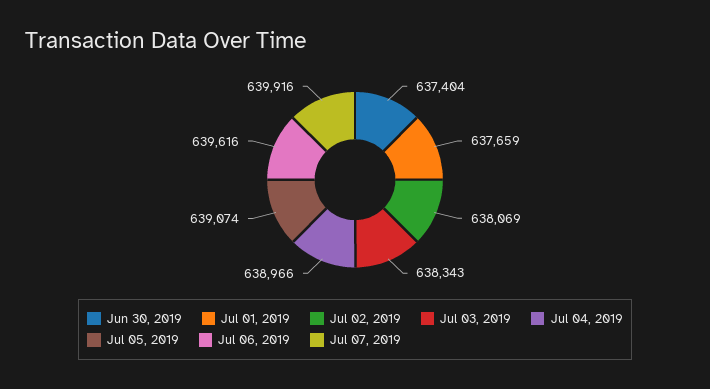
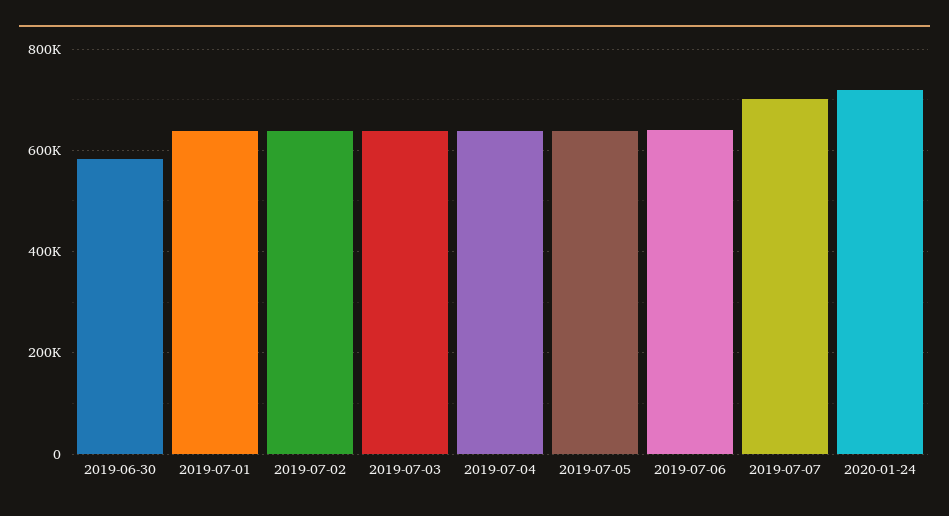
Jun 30, 2019: 637404 -> 580000
Jul 07, 2019: 639916 -> 700000
2020-01-24: none -> 720000

